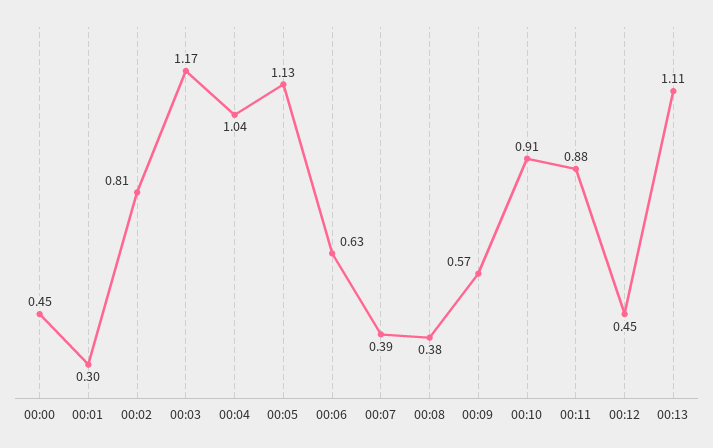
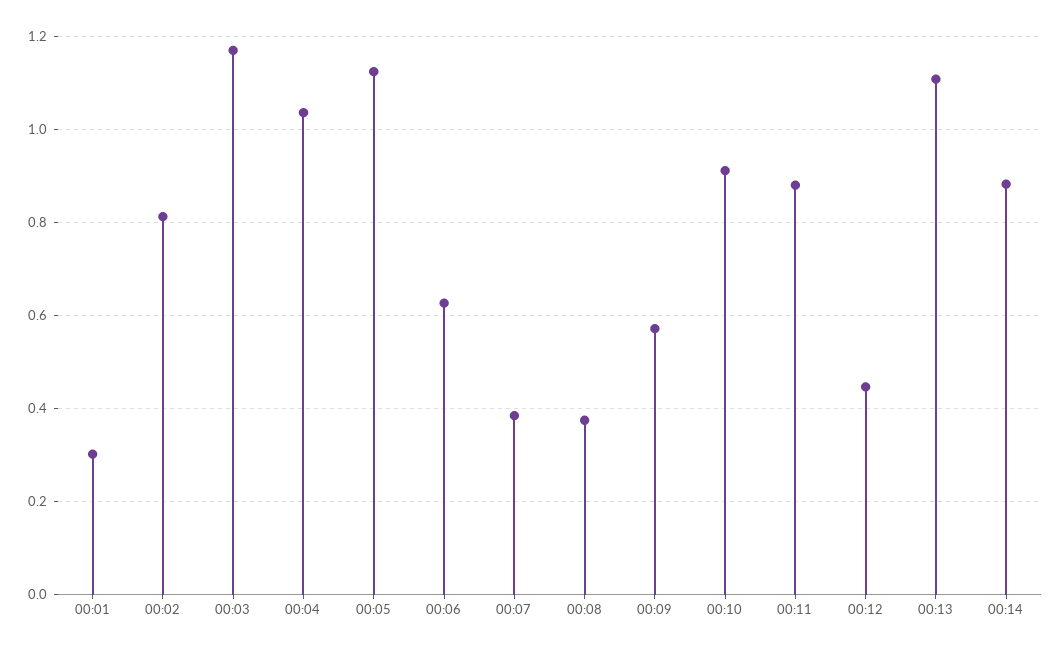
00:00: 0.45 -> none
00:14: none -> 0.88

